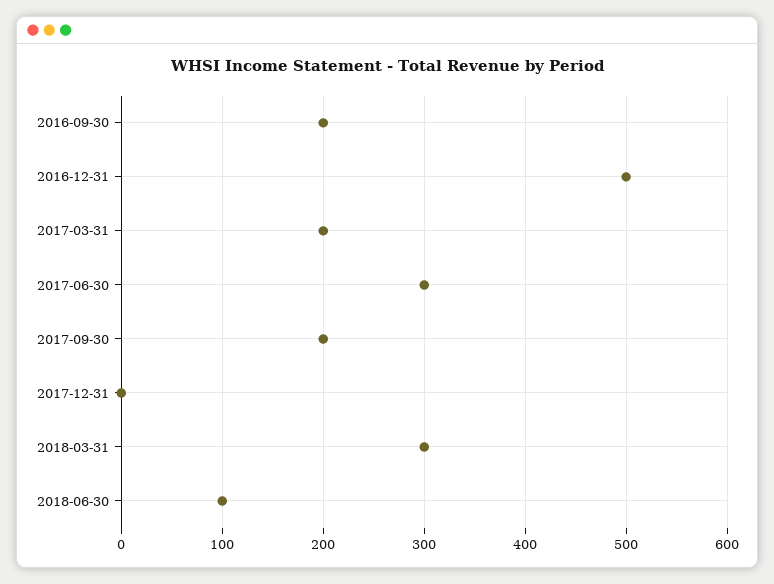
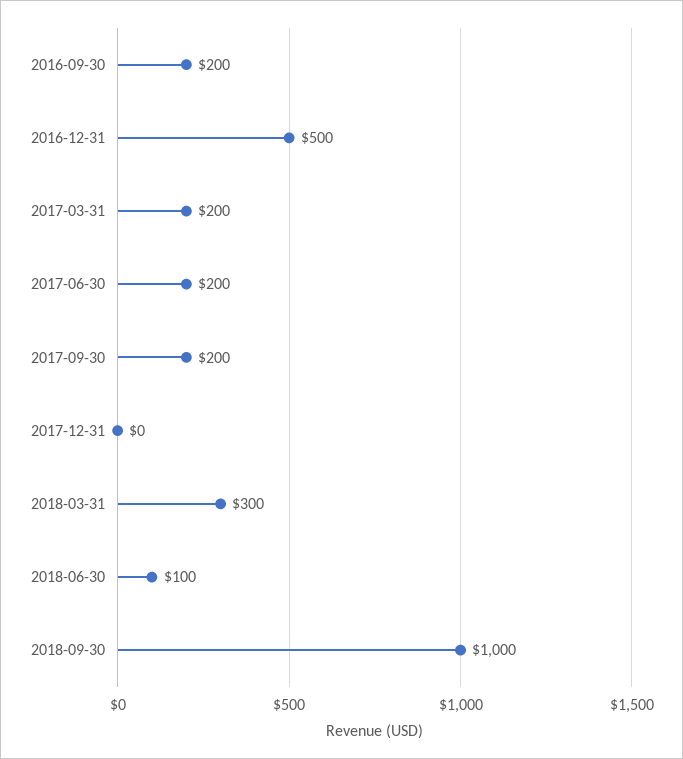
2017-06-30: 300 -> 200
2018-09-30: none -> 1000

